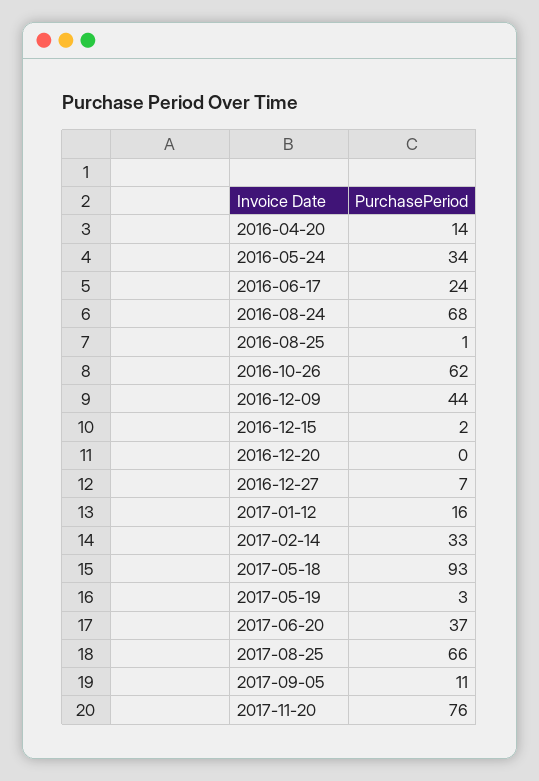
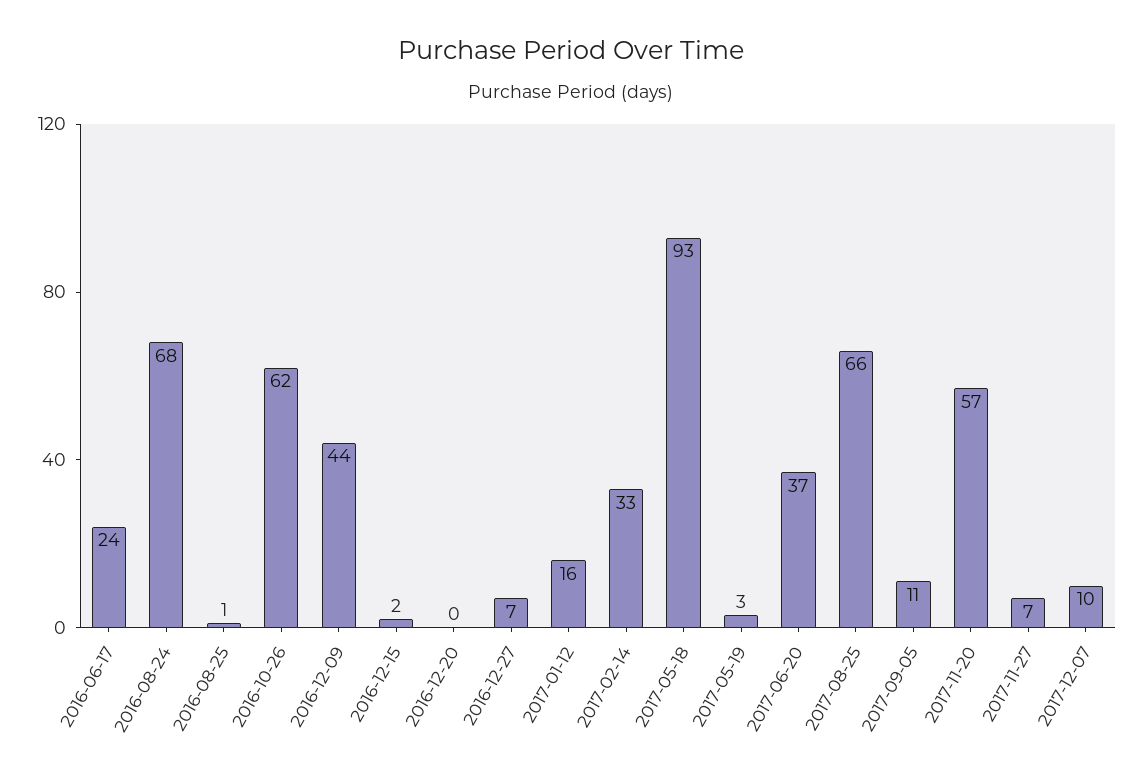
2016-04-20: 14 -> none
2016-05-24: 34 -> none
2017-11-20: 76 -> 57
2017-11-27: none -> 7
2017-12-07: none -> 10

